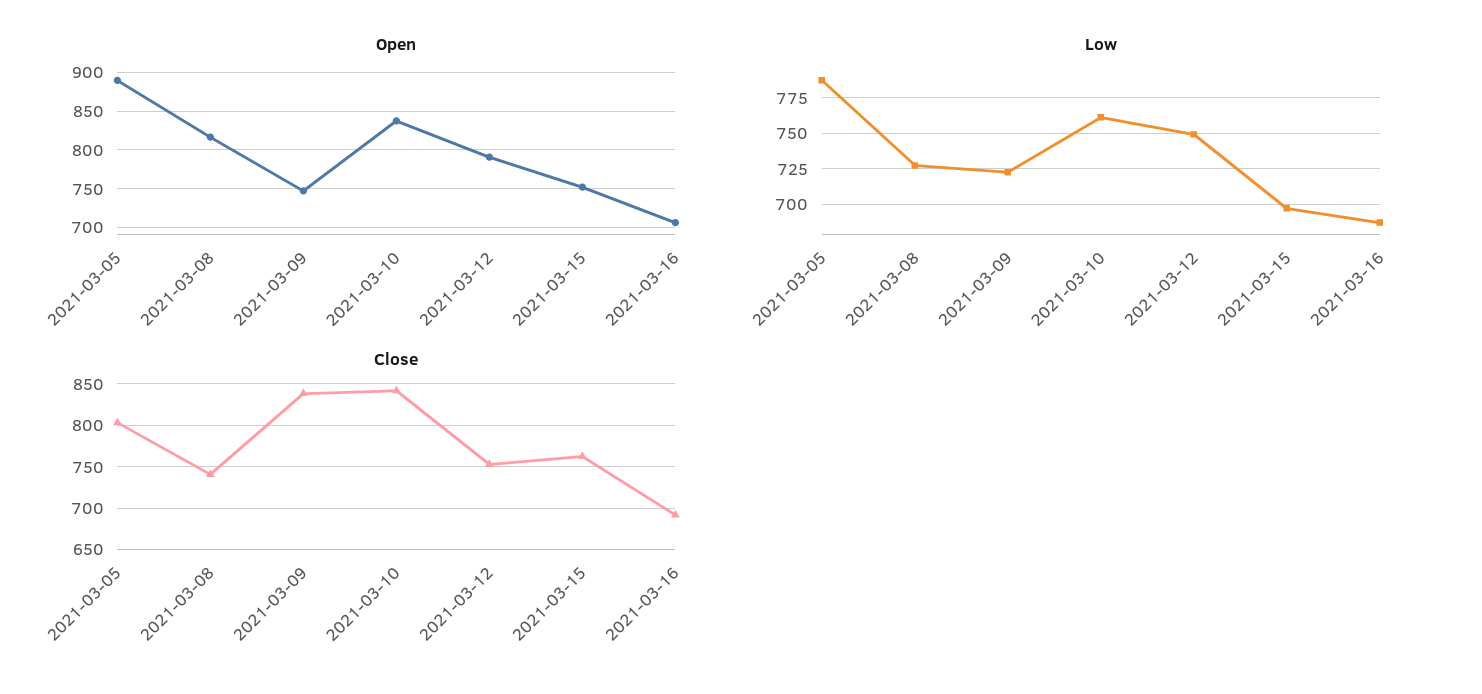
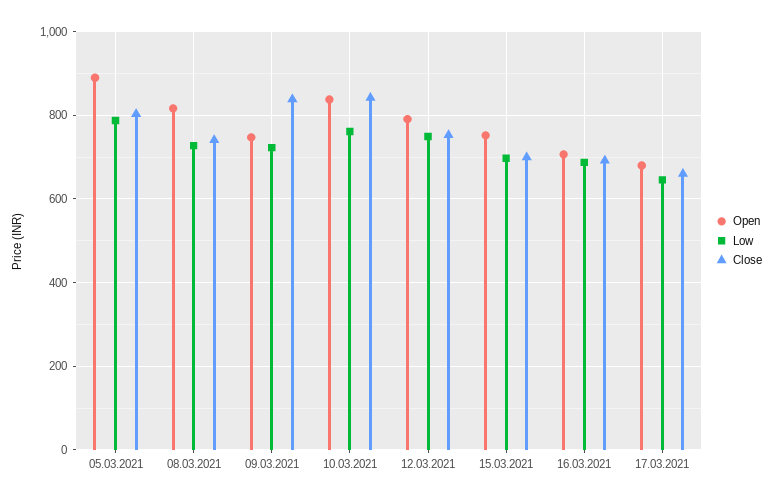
Close, 2021-03-15: 760 -> 700
Open, 17.03.2021: none -> 680
Low, 17.03.2021: none -> 640
Close, 17.03.2021: none -> 660

